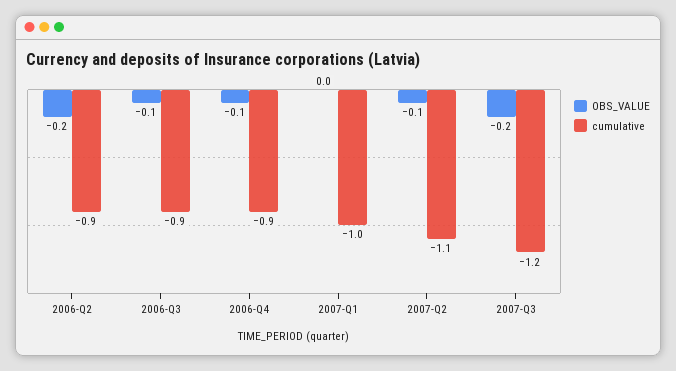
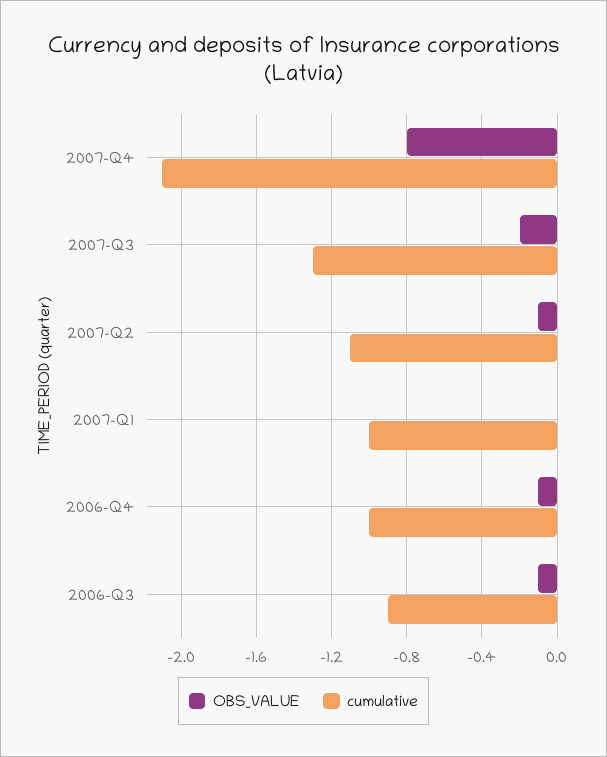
OBS_VALUE, 2006-Q2: -0.2 -> none
cumulative, 2006-Q2: -0.9 -> none
cumulative, 2006-Q4: -0.9 -> -1
cumulative, 2007-Q3: -1.2 -> -1.3
OBS_VALUE, 2007-Q4: none -> -0.8
cumulative, 2007-Q4: none -> -2.1

